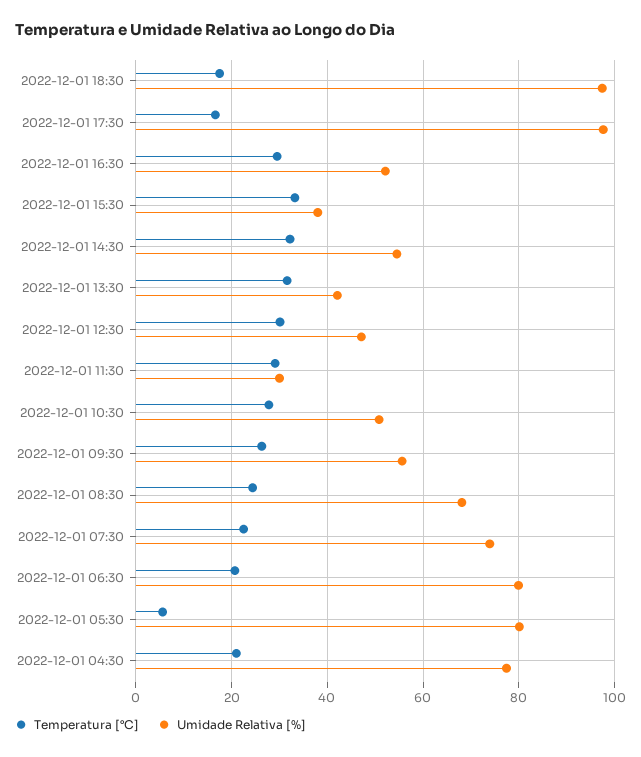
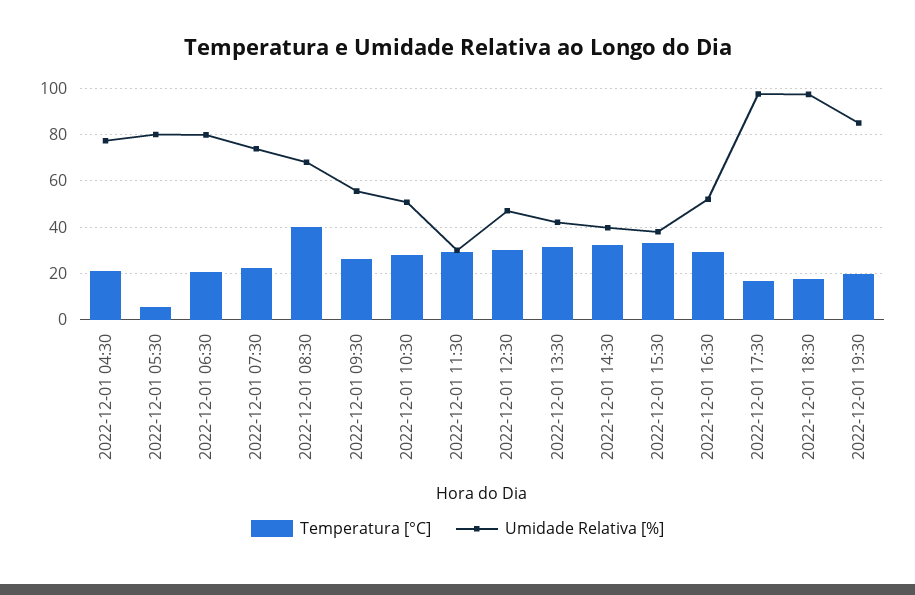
Umidade Relativa [%], 2022-12-01 14:30: 54 -> 40
Temperatura [°C], 2022-12-01 08:30: 24 -> 40
Temperatura [°C], 2022-12-01 19:30: none -> 20
Umidade Relativa [%], 2022-12-01 19:30: none -> 85

